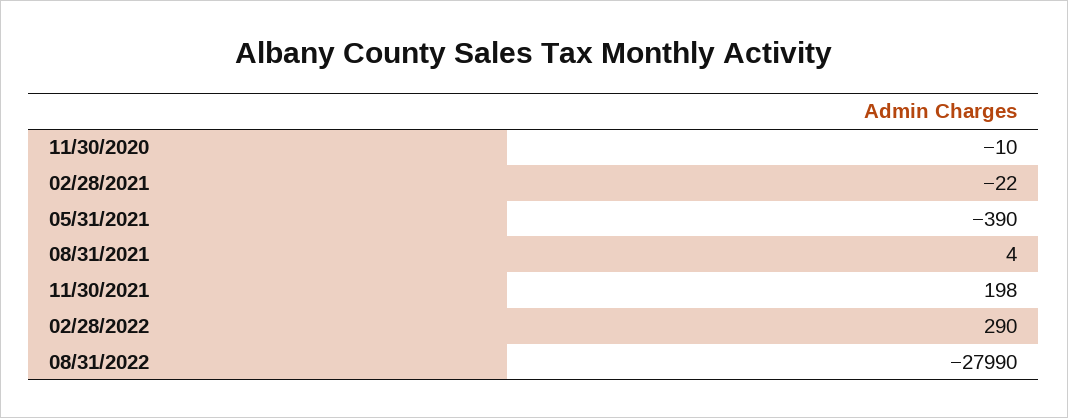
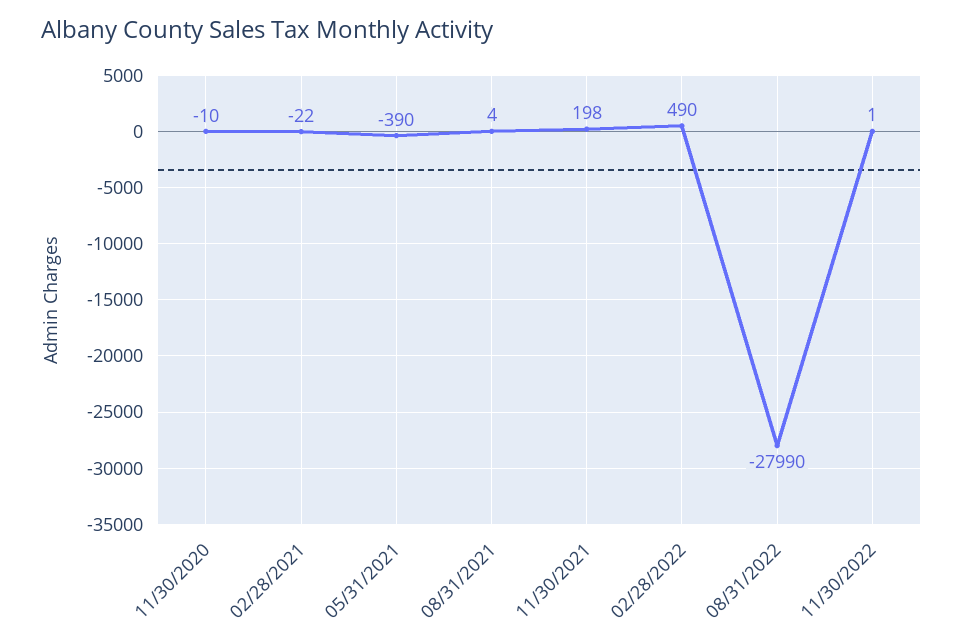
02/28/2022: 290 -> 490
11/30/2022: none -> 1

